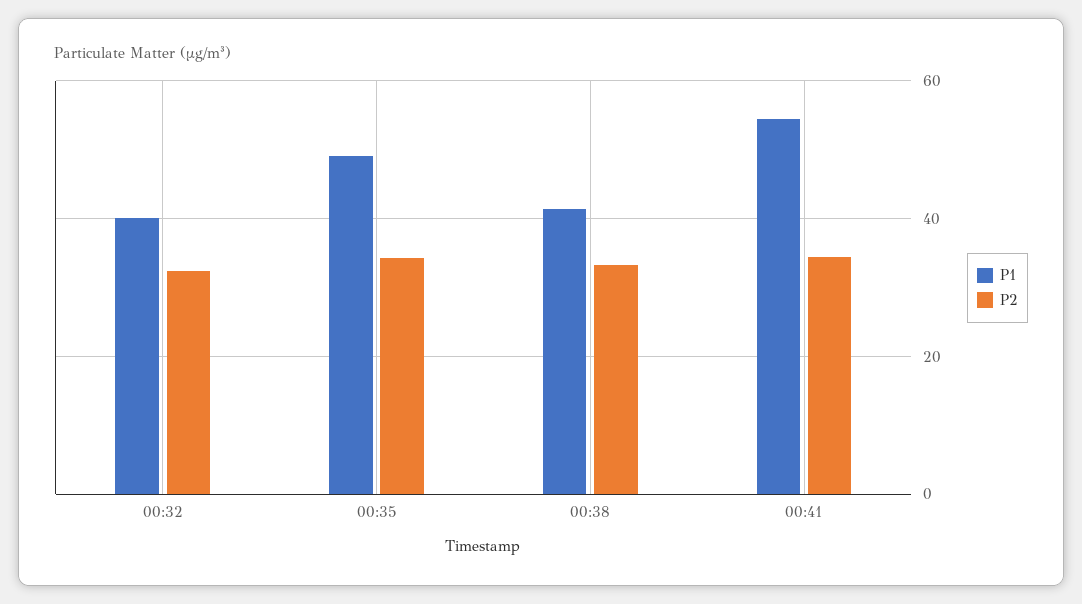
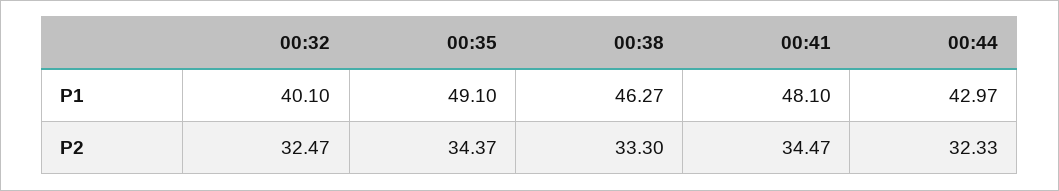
P1, 00:38: 42 -> 46.27
P1, 00:41: 54 -> 48.1
P1, 00:44: none -> 42.97
P2, 00:44: none -> 32.33

